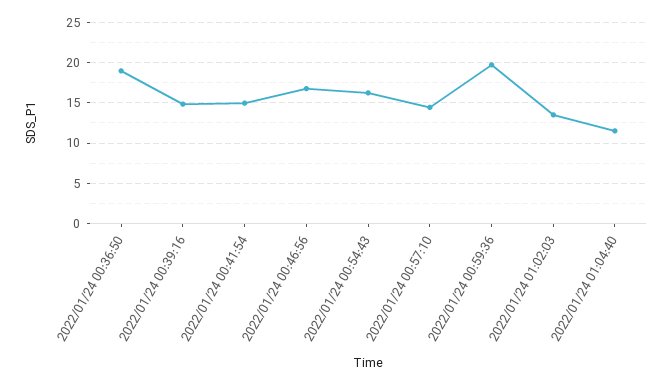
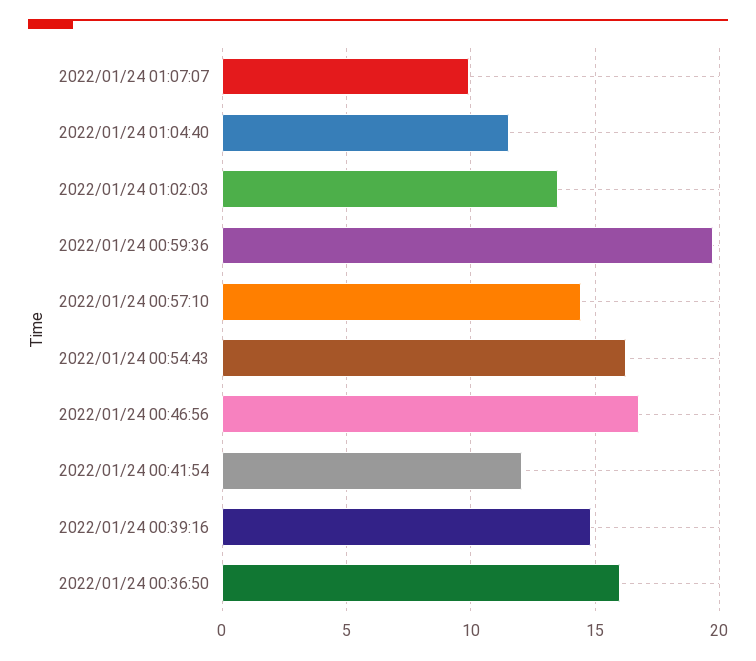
2022/01/24 00:36:50: 19 -> 16
2022/01/24 00:41:54: 15 -> 12
2022/01/24 01:07:07: none -> 10

